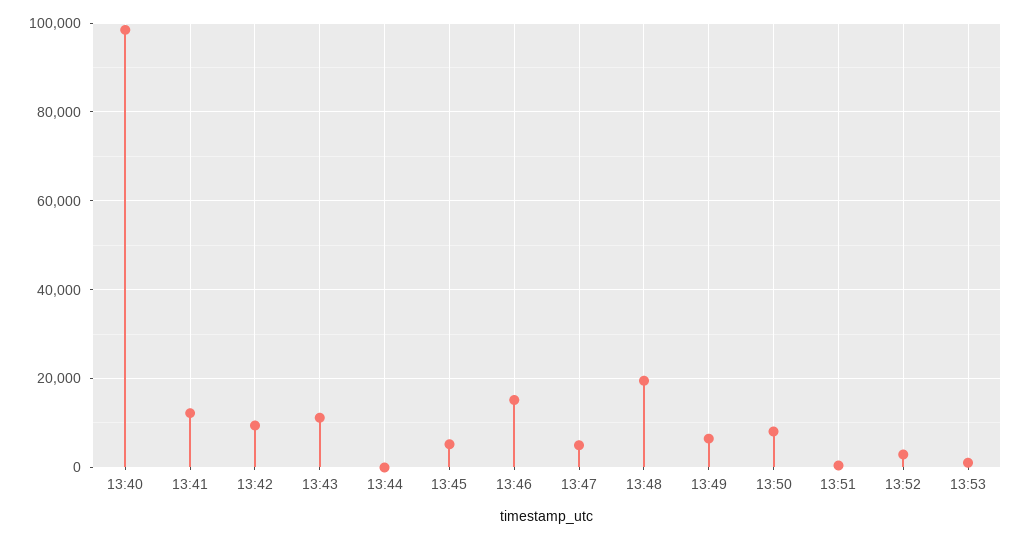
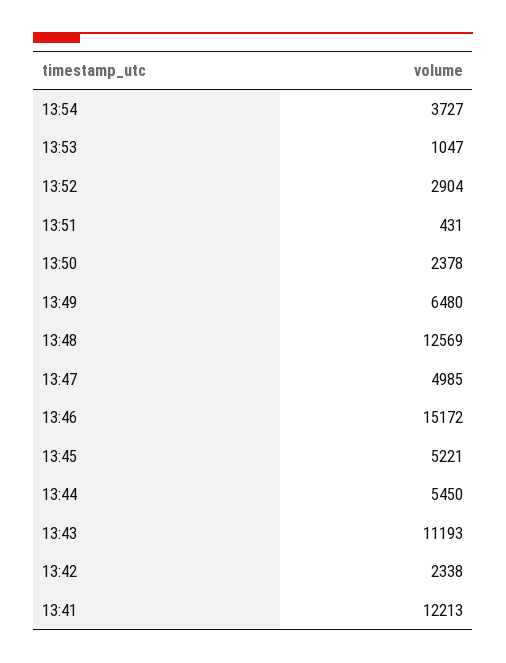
13:40: 98000 -> none
13:42: 10000 -> 2338
13:44: 0 -> 5450
13:48: 20000 -> 12569
13:50: 8000 -> 2378
13:54: none -> 3727

